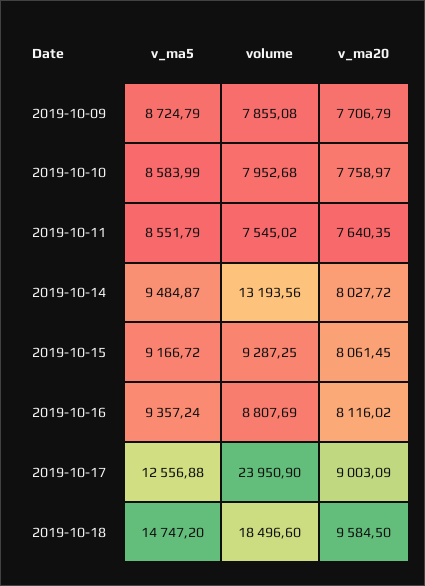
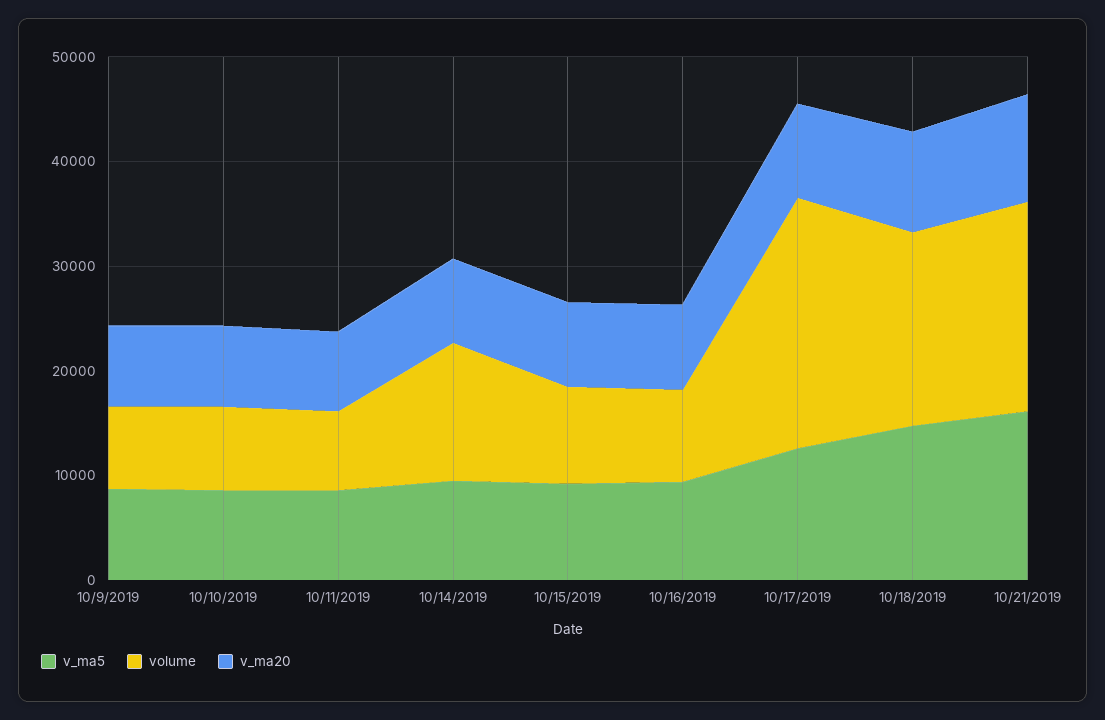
v_ma5, 10/21/2019: none -> 16000
volume, 10/21/2019: none -> 20000
v_ma20, 10/21/2019: none -> 10000

